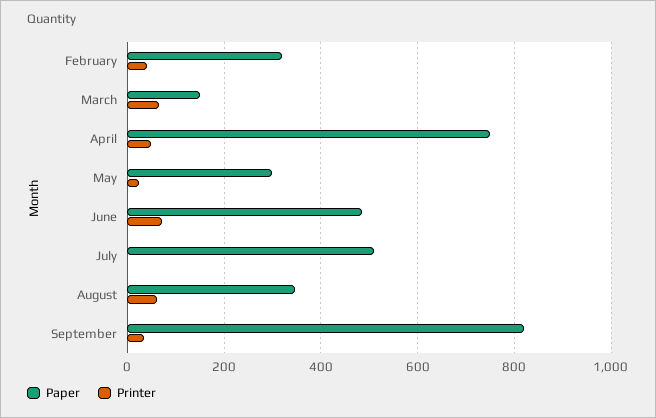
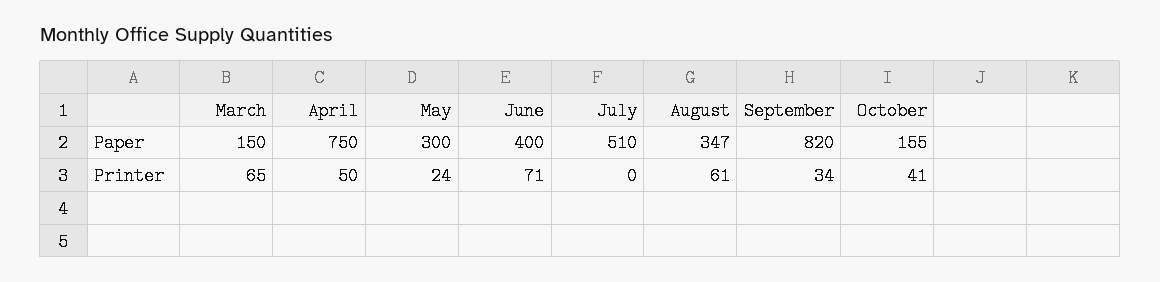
Paper, February: 320 -> none
Printer, February: 40 -> none
Paper, June: 480 -> 400
Paper, October: none -> 155
Printer, October: none -> 41

